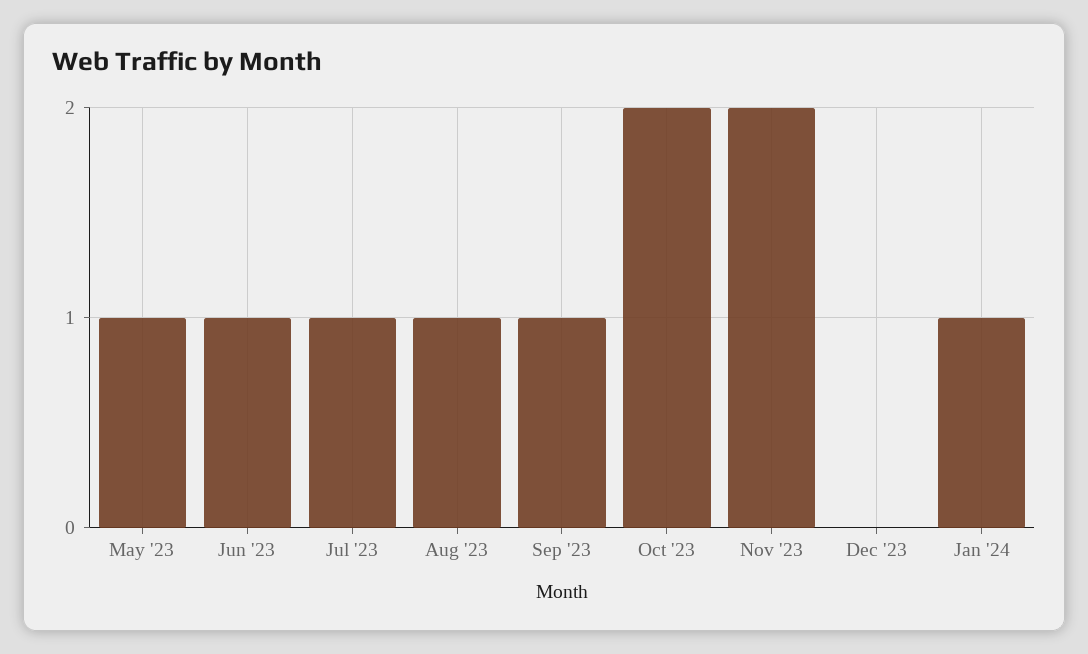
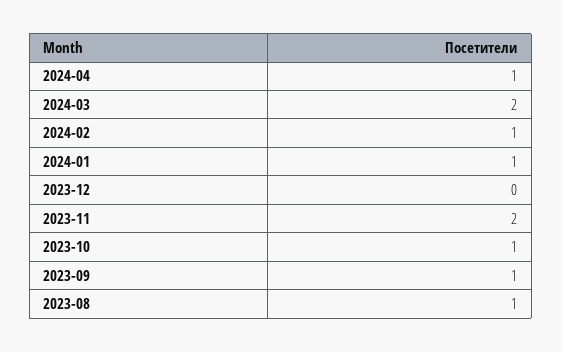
May '23: 1 -> none
Jun '23: 1 -> none
Jul '23: 1 -> none
Oct '23: 2 -> 1
2024-04: none -> 1
2024-03: none -> 2
2024-02: none -> 1

